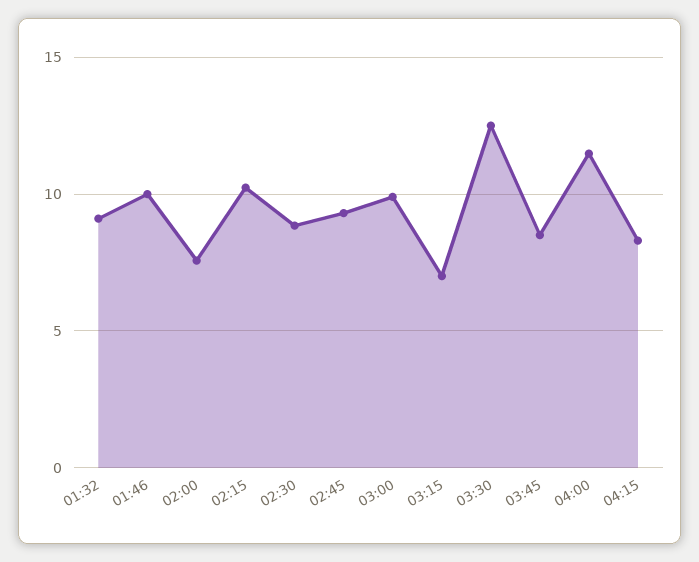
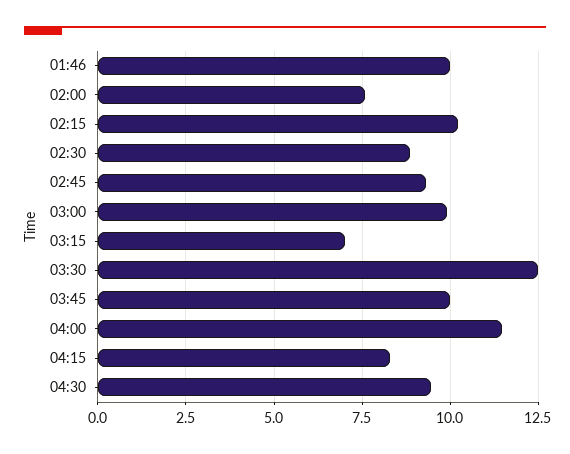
01:32: 9 -> none
03:45: 8.5 -> 10
04:30: none -> 9.5

